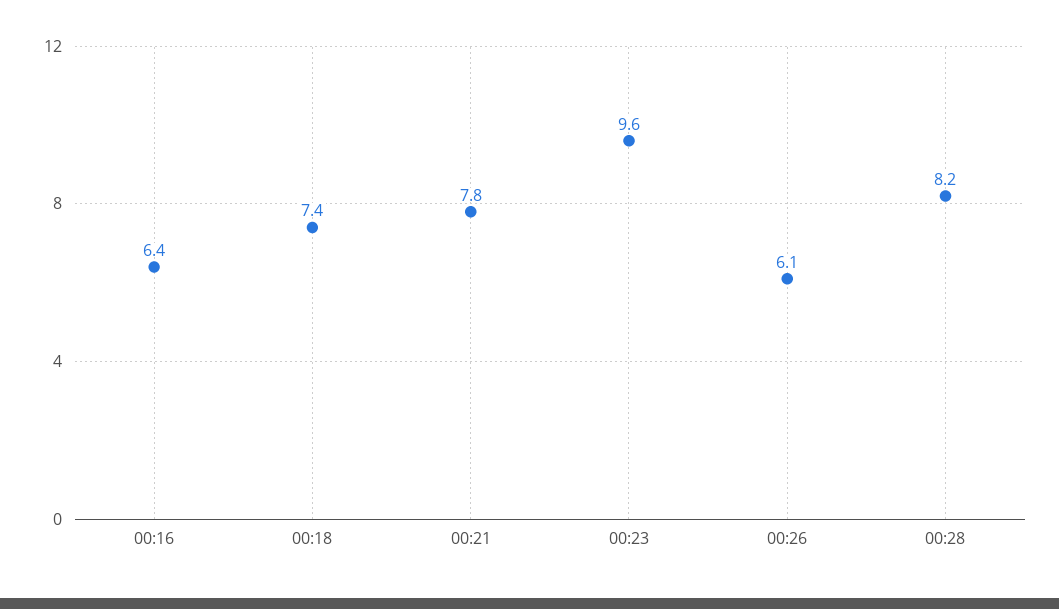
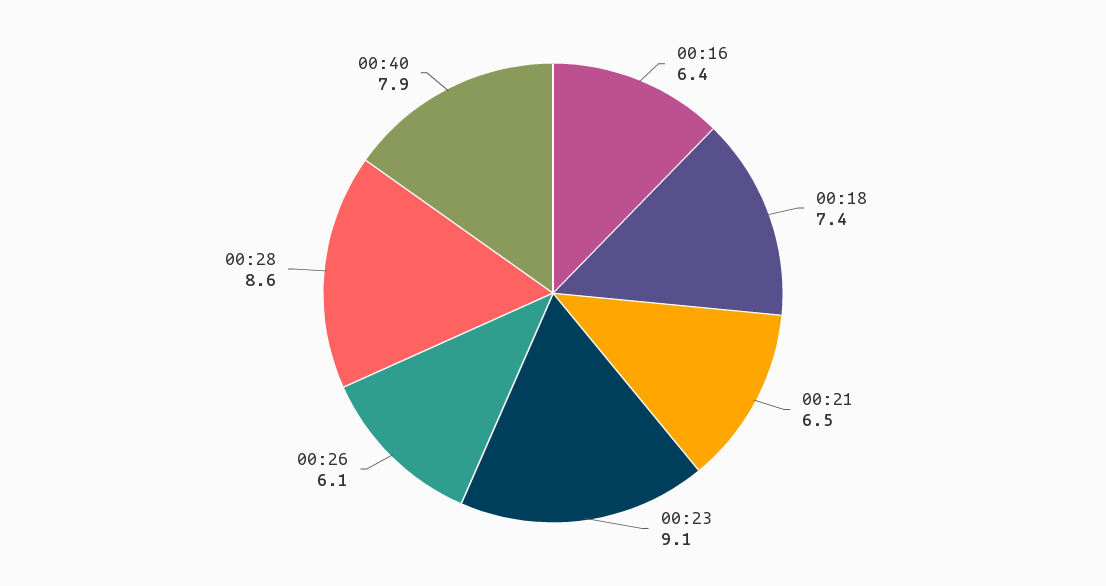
00:21: 7.8 -> 6.5
00:23: 9.6 -> 9.1
00:28: 8.2 -> 8.6
00:40: none -> 7.9

